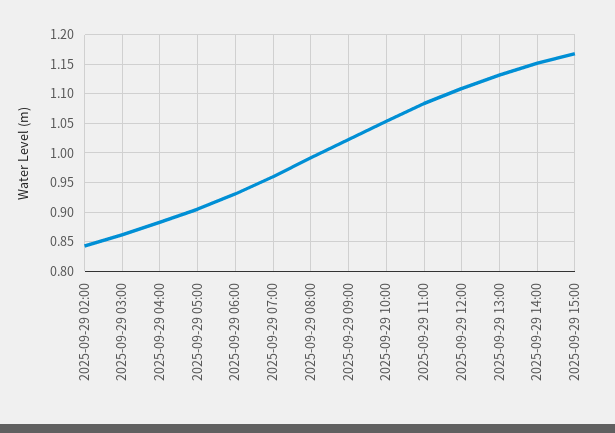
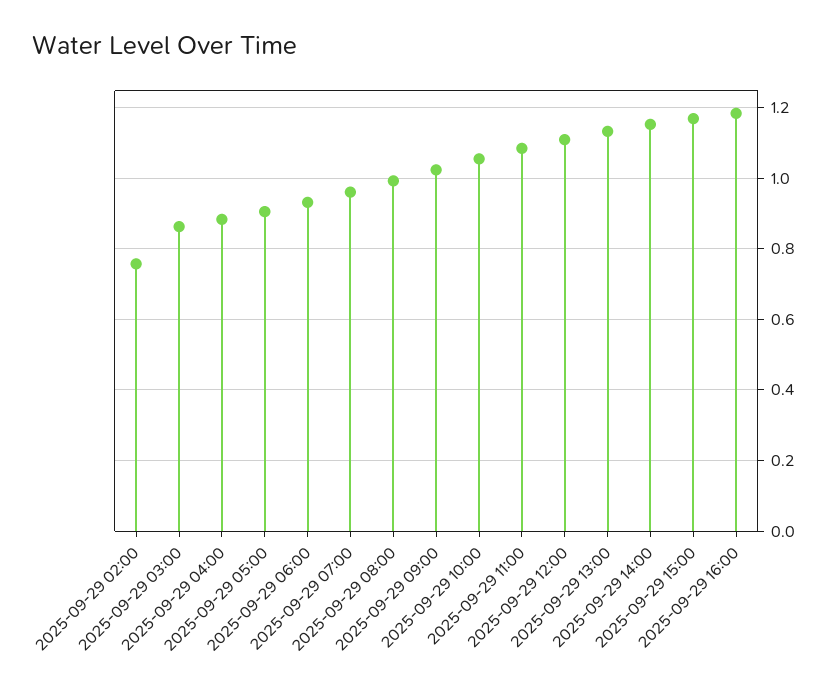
2025-09-29 02:00: 0.85 -> 0.76
2025-09-29 16:00: none -> 1.18

